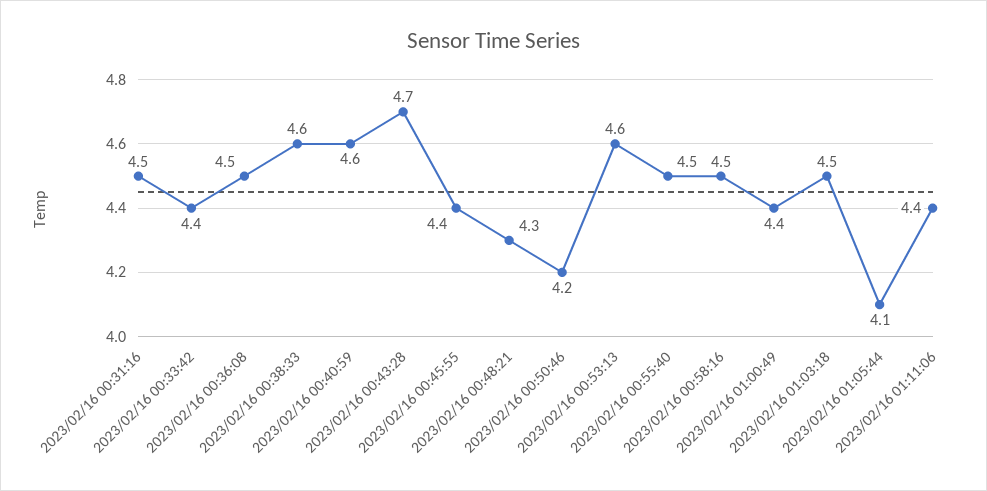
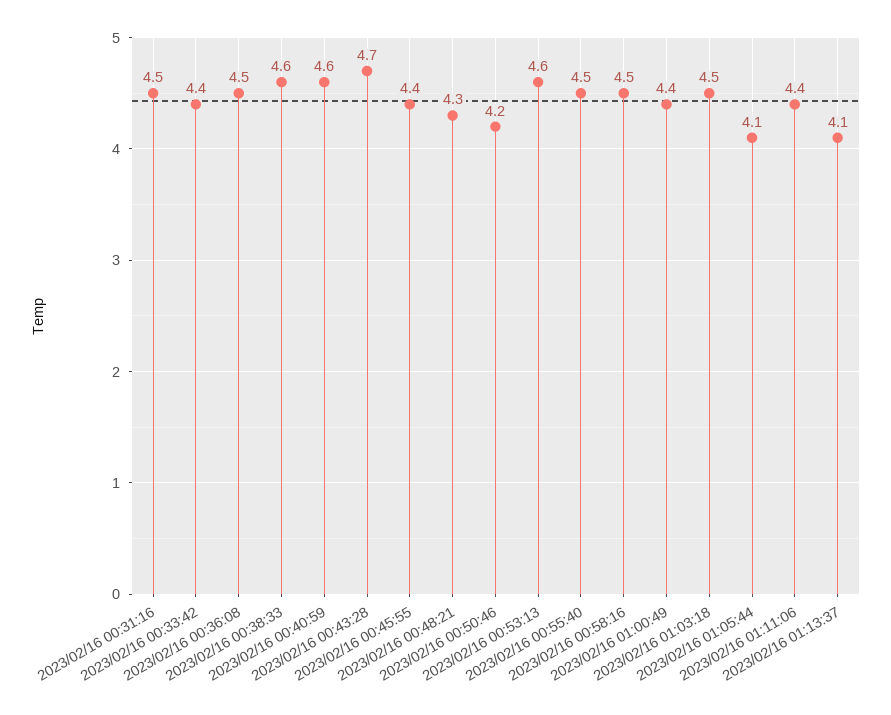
2023/02/16 01:13:37: none -> 4.1

